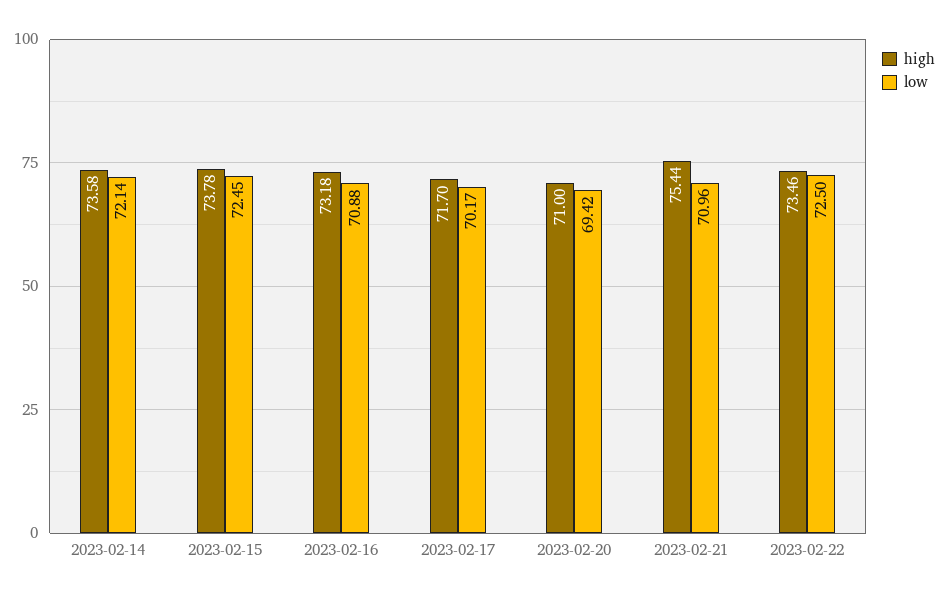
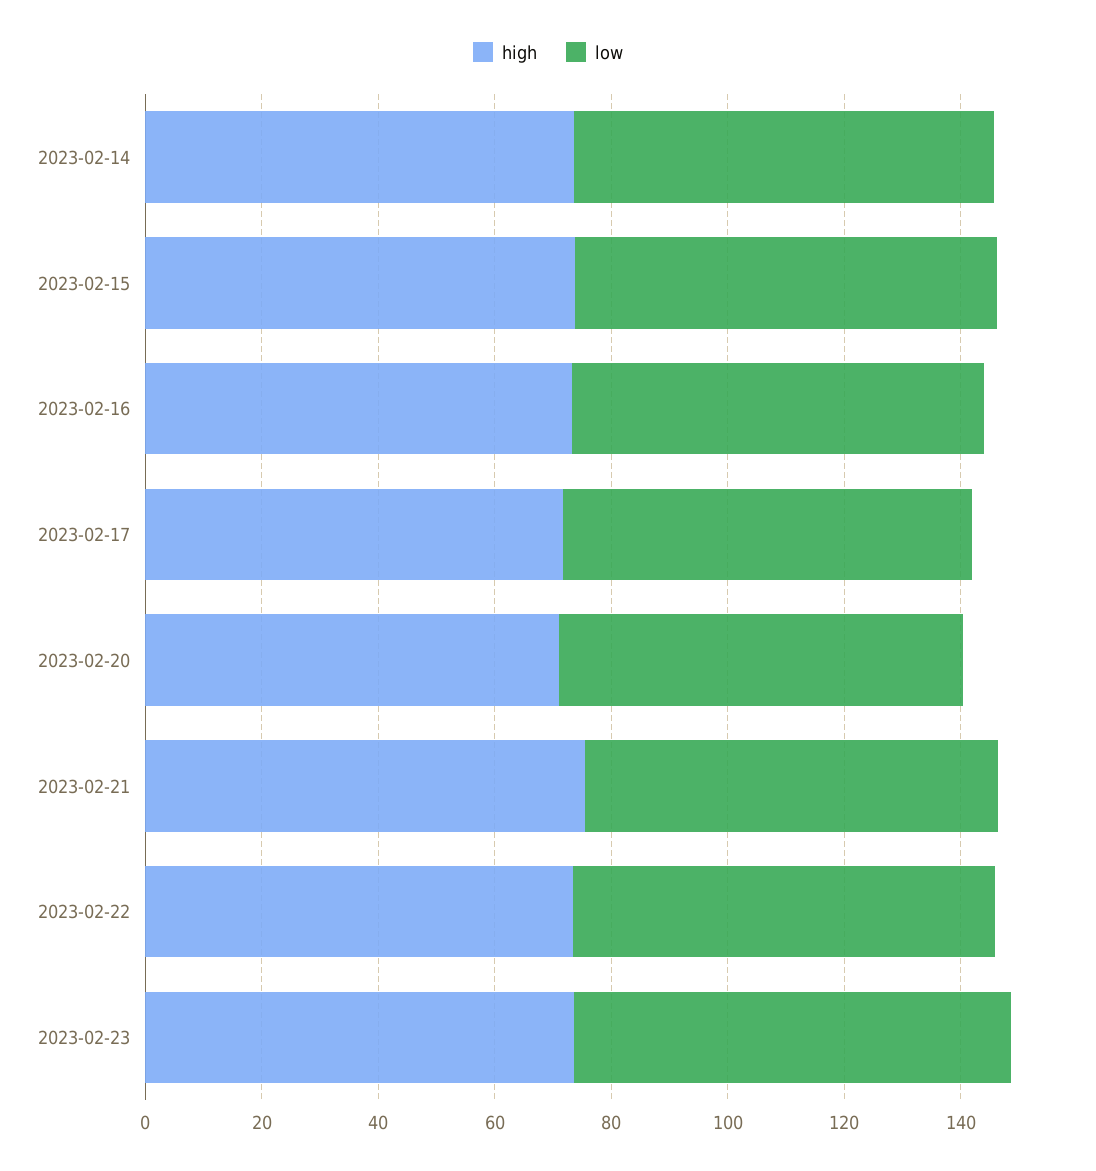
high, 2023-02-23: none -> 75
low, 2023-02-23: none -> 75

